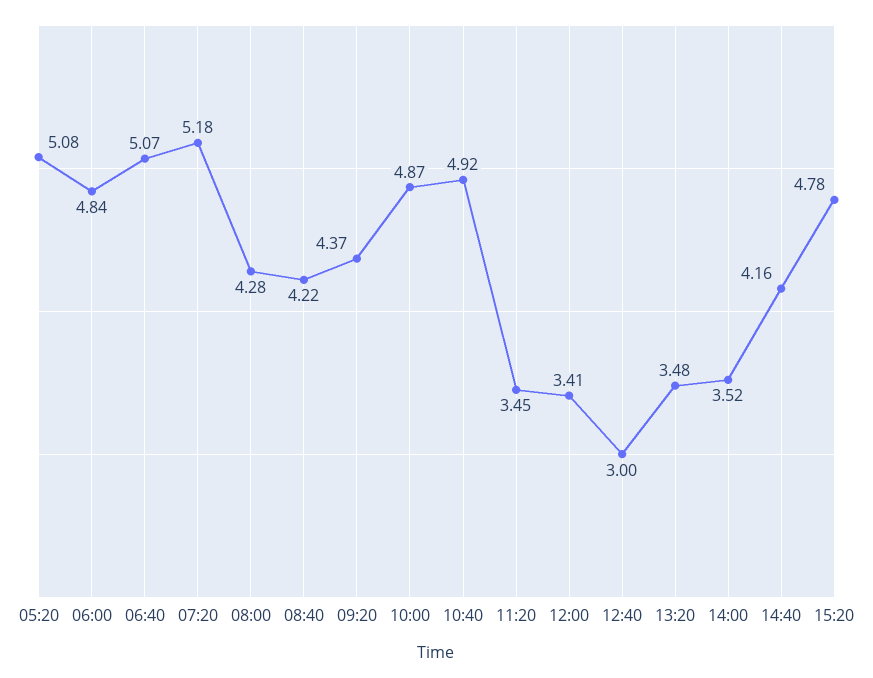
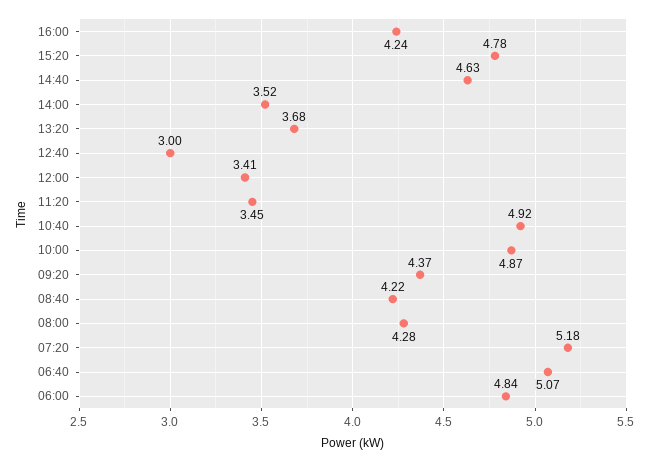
05:20: 5.08 -> none
13:20: 3.48 -> 3.68
14:40: 4.16 -> 4.63
16:00: none -> 4.24

